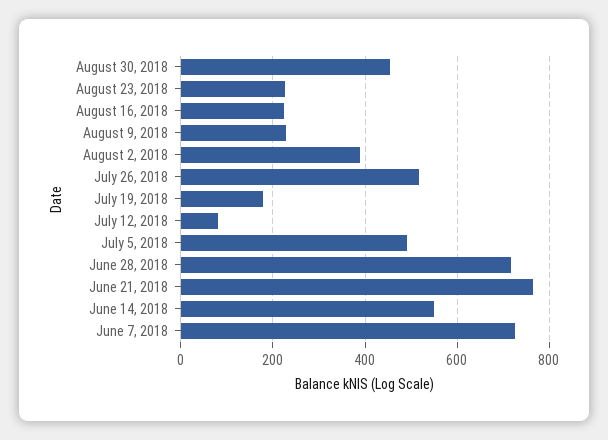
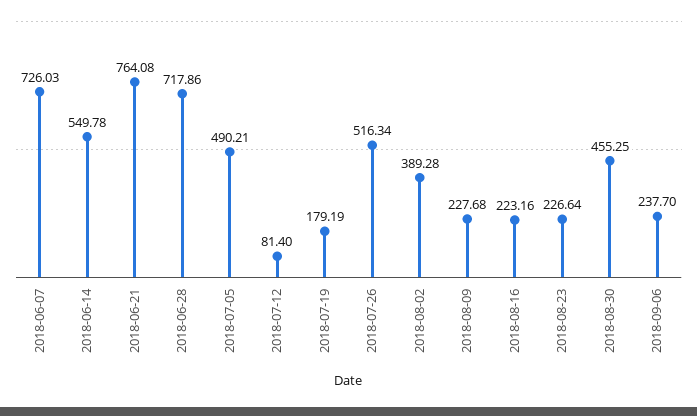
2018-09-06: none -> 237.7

